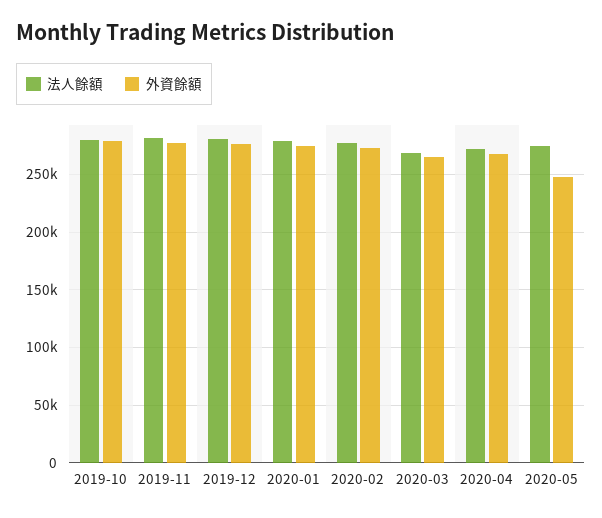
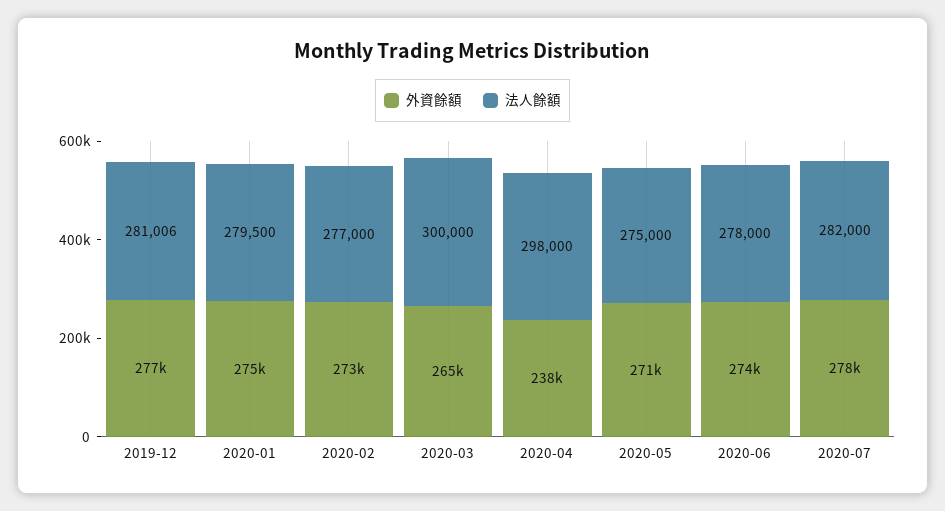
法人餘額, 2019-10: 280000 -> none
外資餘額, 2019-10: 280000 -> none
法人餘額, 2019-11: 280000 -> none
外資餘額, 2019-11: 280000 -> none
法人餘額, 2020-03: 270000 -> 300000
法人餘額, 2020-04: 270000 -> 298000
外資餘額, 2020-04: 270000 -> 238000
外資餘額, 2020-05: 250000 -> 271000
外資餘額, 2020-06: none -> 274000
法人餘額, 2020-06: none -> 278000
外資餘額, 2020-07: none -> 278000
法人餘額, 2020-07: none -> 282000

